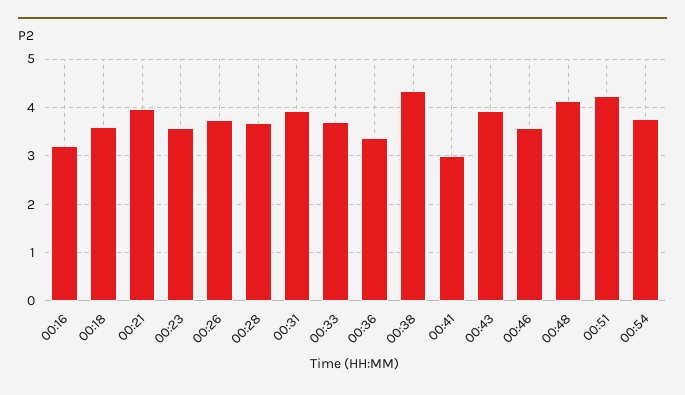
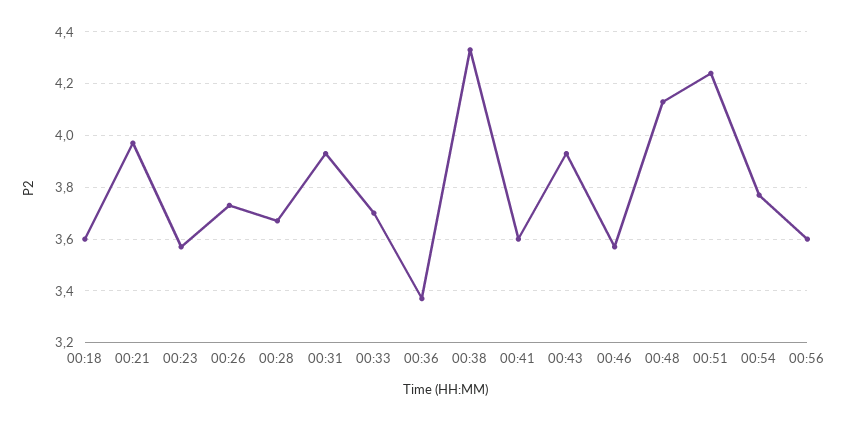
00:16: 3.2 -> none
00:41: 3 -> 3.6
00:56: none -> 3.6

